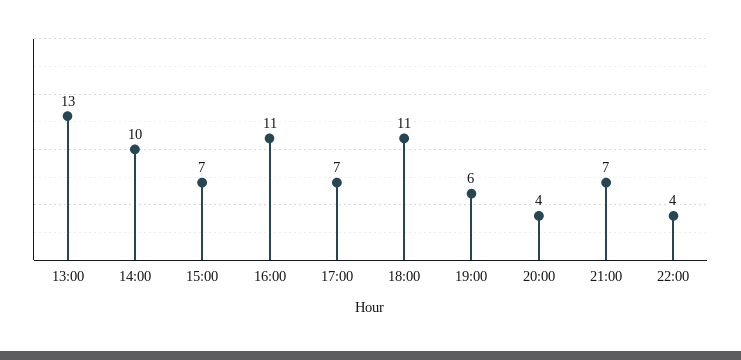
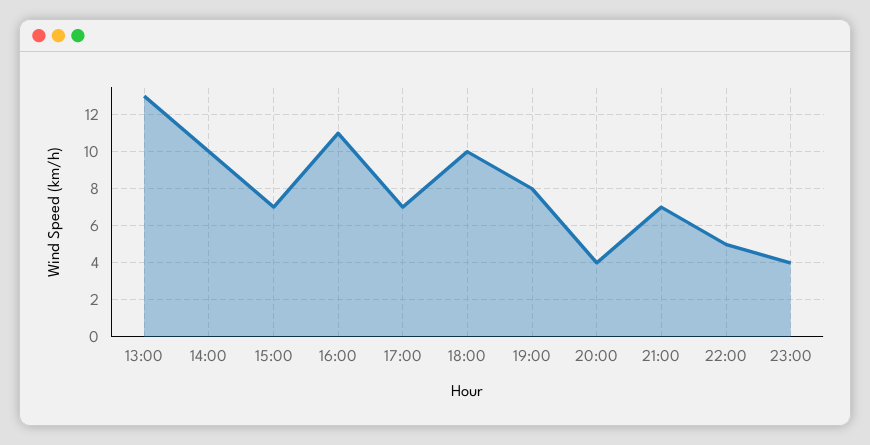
18:00: 11 -> 10
19:00: 6 -> 8
22:00: 4 -> 5
23:00: none -> 4

